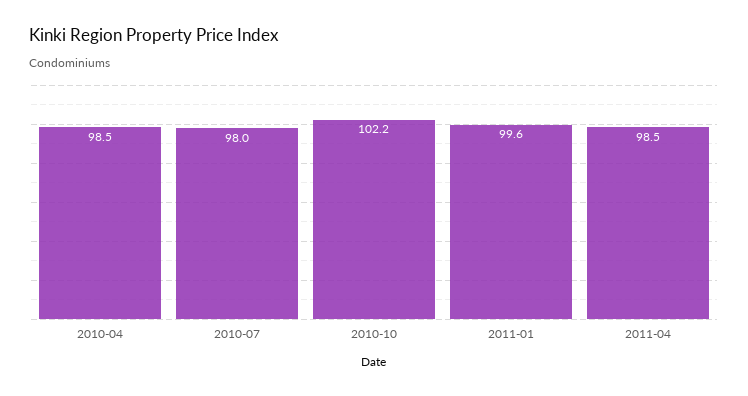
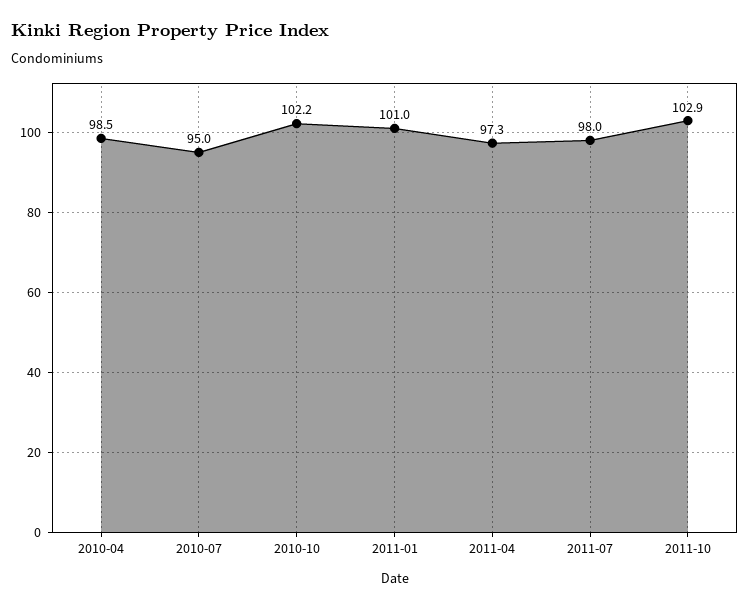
2010-07: 98 -> 95
2011-01: 99.6 -> 101
2011-04: 98.5 -> 97.3
2011-07: none -> 98
2011-10: none -> 102.9

